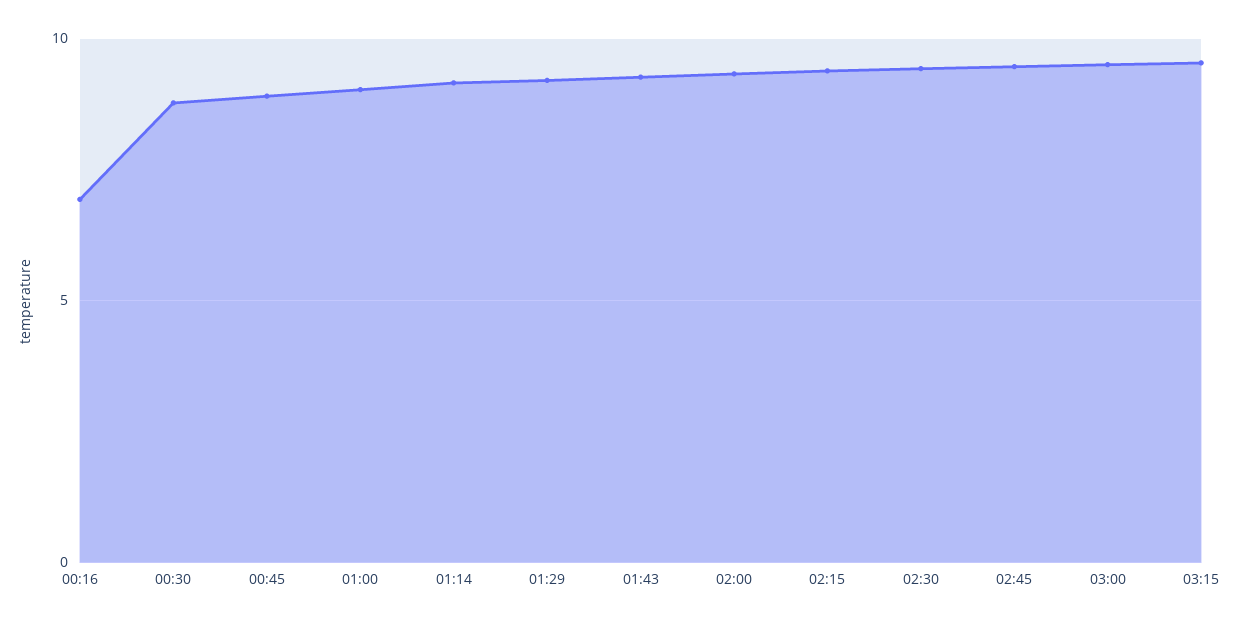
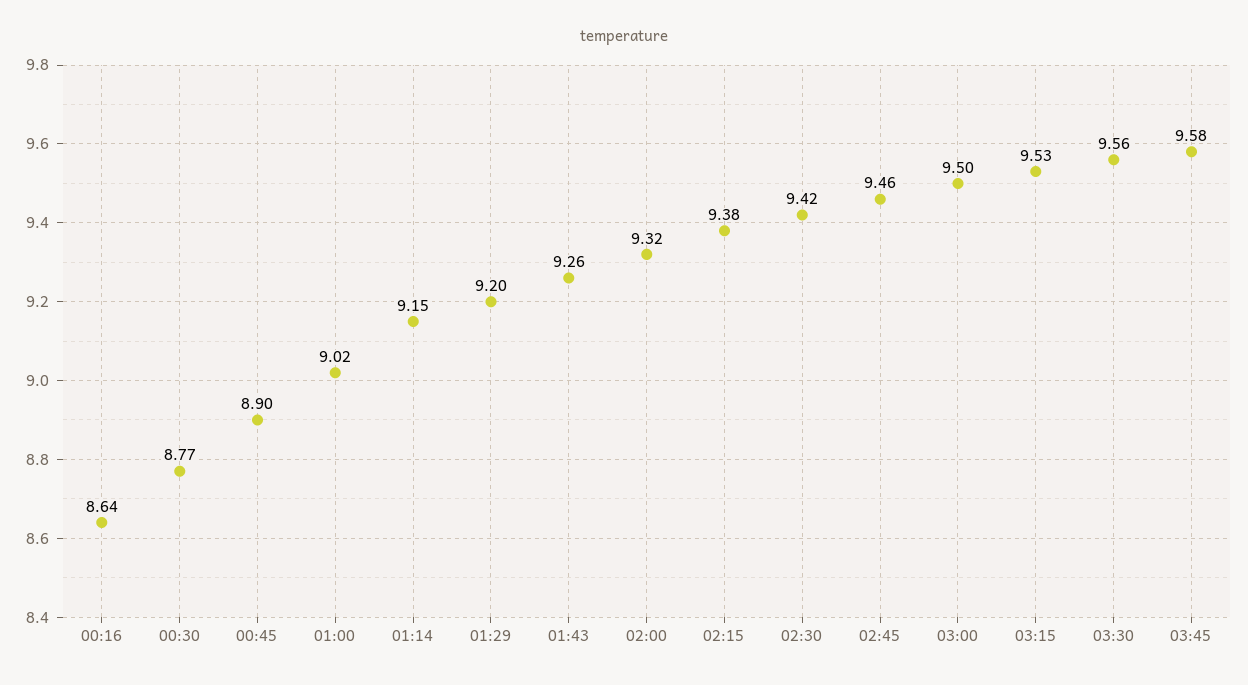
00:16: 7 -> 8.64
03:30: none -> 9.56
03:45: none -> 9.58

